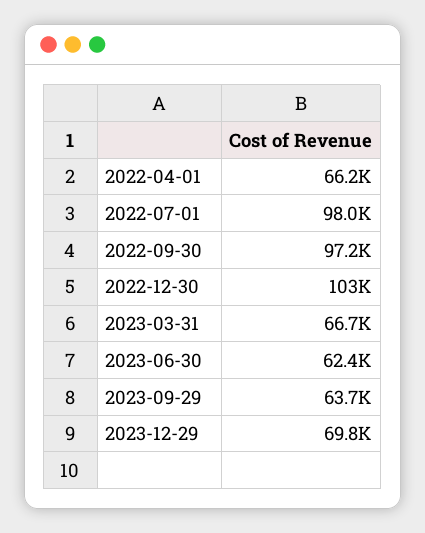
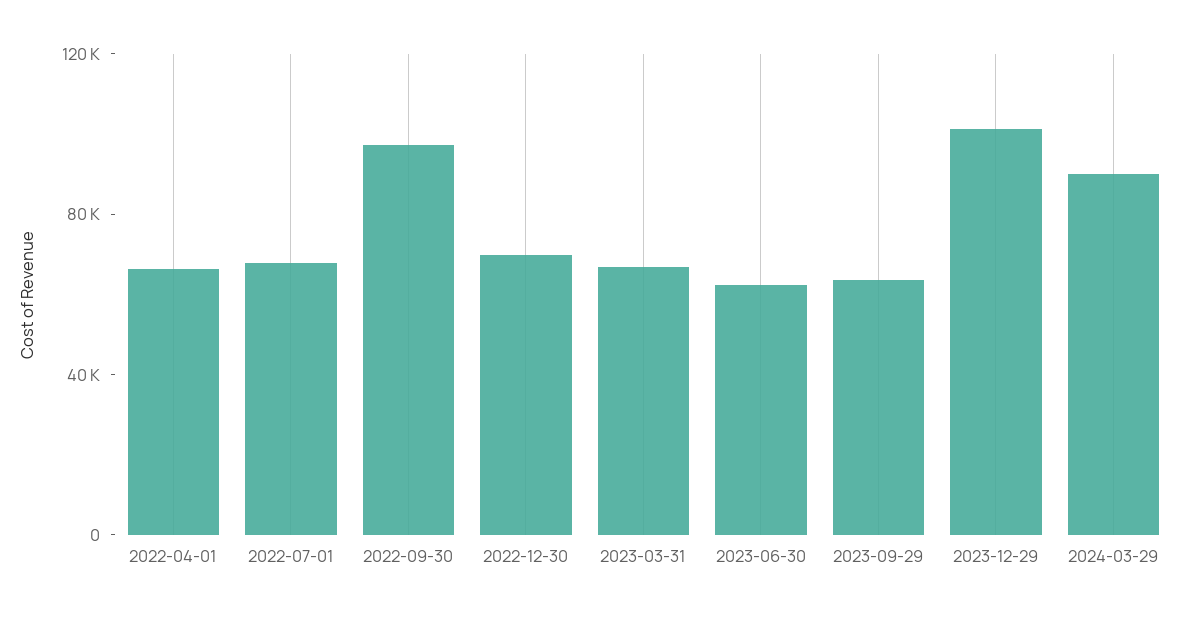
2022-07-01: 98000 -> 70000
2022-12-30: 103000 -> 70000
2023-12-29: 69800 -> 100000
2024-03-29: none -> 90000

